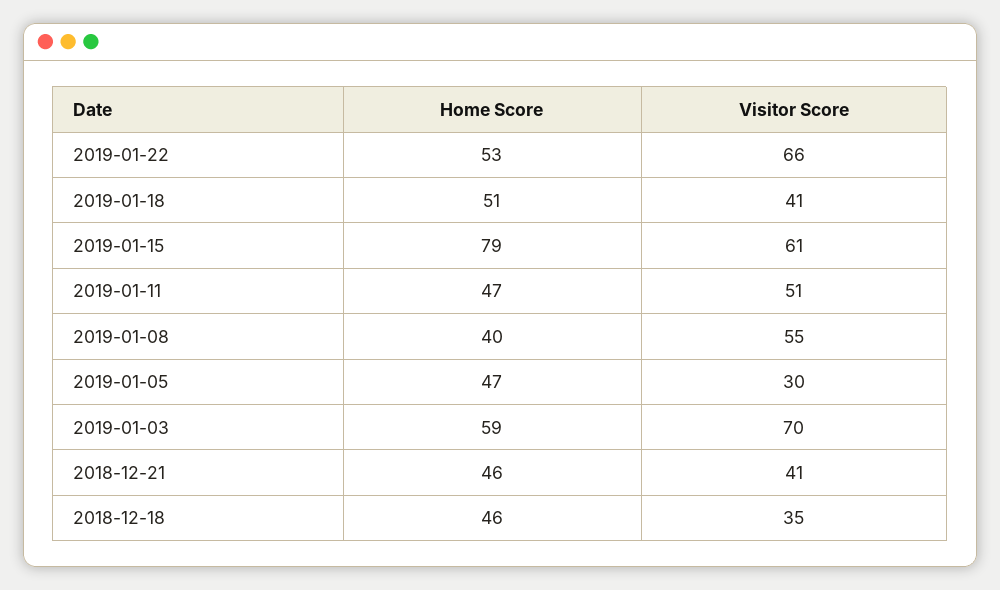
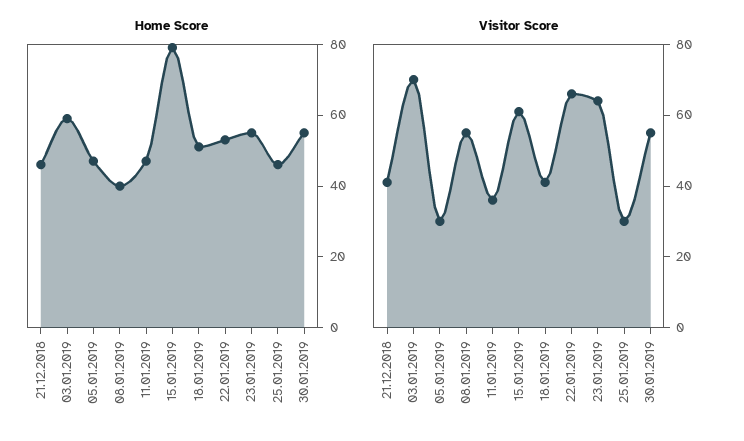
Visitor Score, 2019-01-11: 51 -> 35
Home Score, 2018-12-18: 46 -> none
Visitor Score, 2018-12-18: 35 -> none
Home Score, 23.01.2019: none -> 55
Home Score, 25.01.2019: none -> 45
Home Score, 30.01.2019: none -> 55
Visitor Score, 23.01.2019: none -> 65
Visitor Score, 25.01.2019: none -> 30
Visitor Score, 30.01.2019: none -> 55

